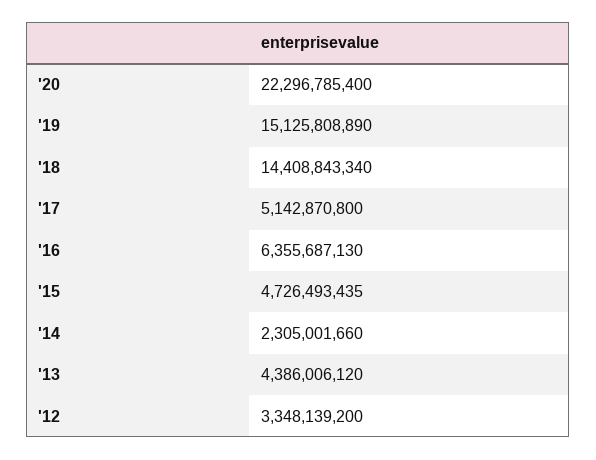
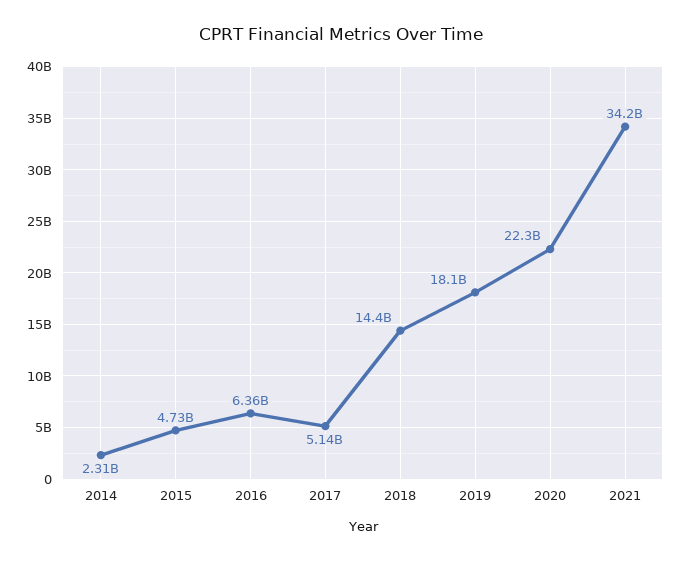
'19: 15125808890 -> 18100000000
'13: 4386006120 -> none
'12: 3348139200 -> none
2021: none -> 34200000000

